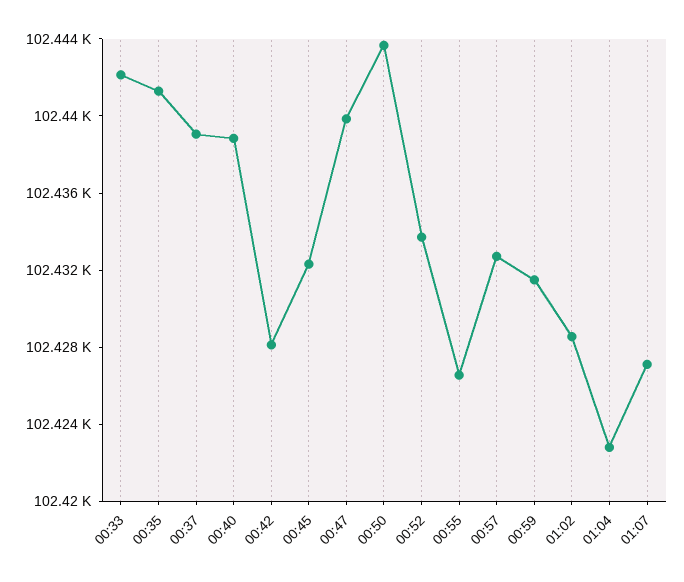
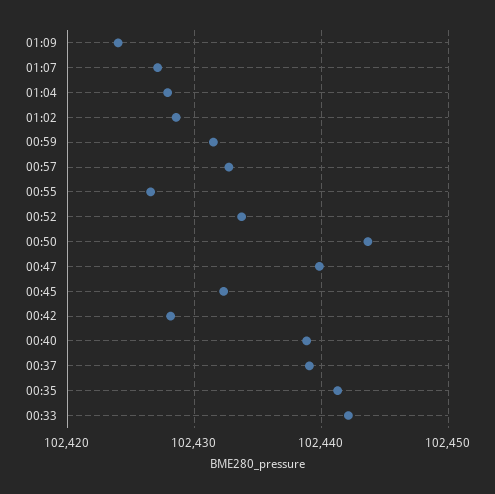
01:04: 102423 -> 102428
01:09: none -> 102424

